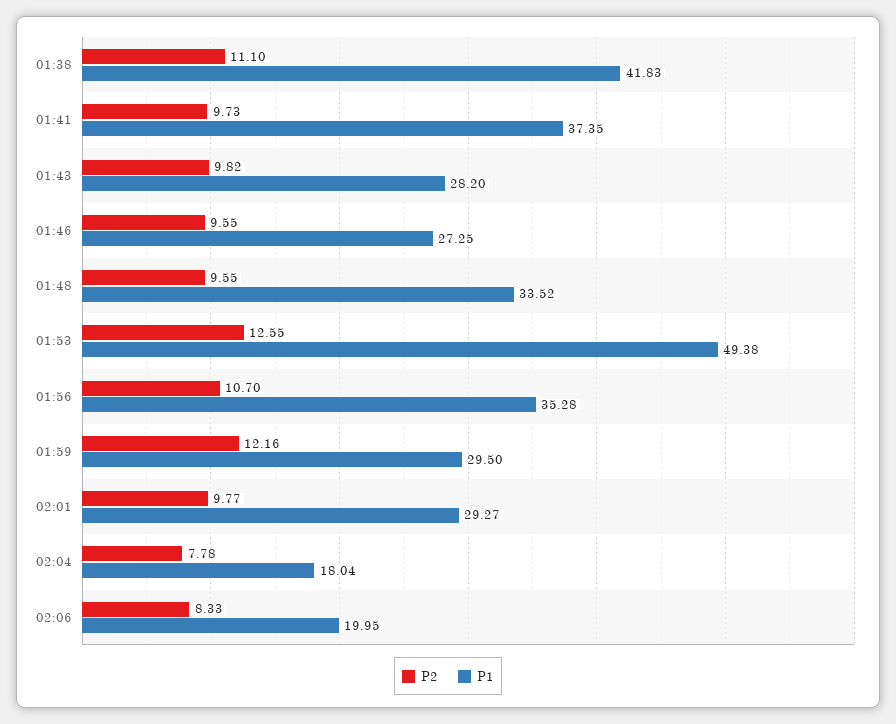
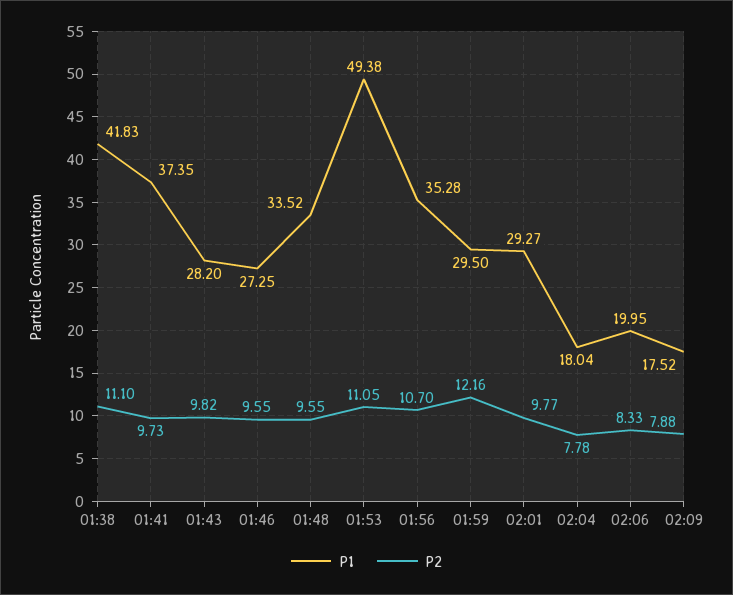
P2, 01:53: 12.55 -> 11.05
P1, 02:09: none -> 17.52
P2, 02:09: none -> 7.88

